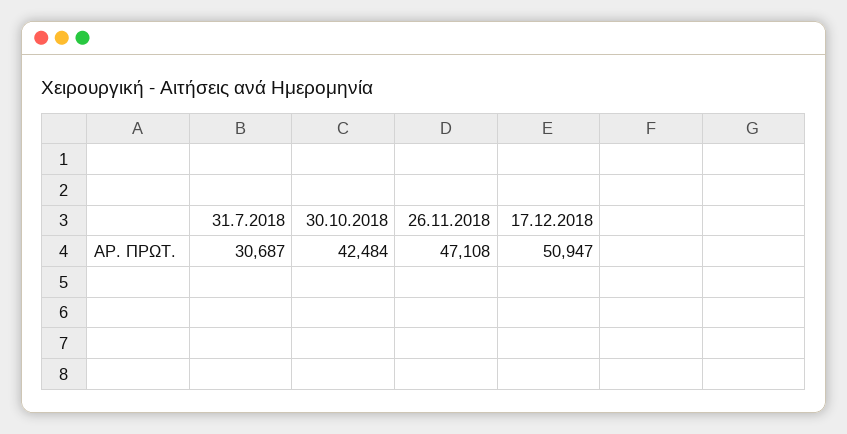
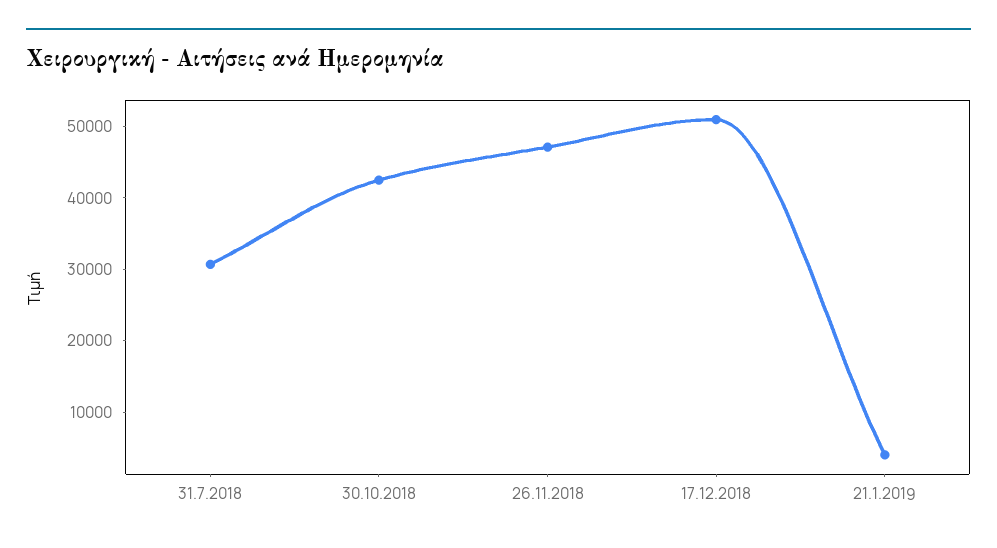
21.1.2019: none -> 4000

